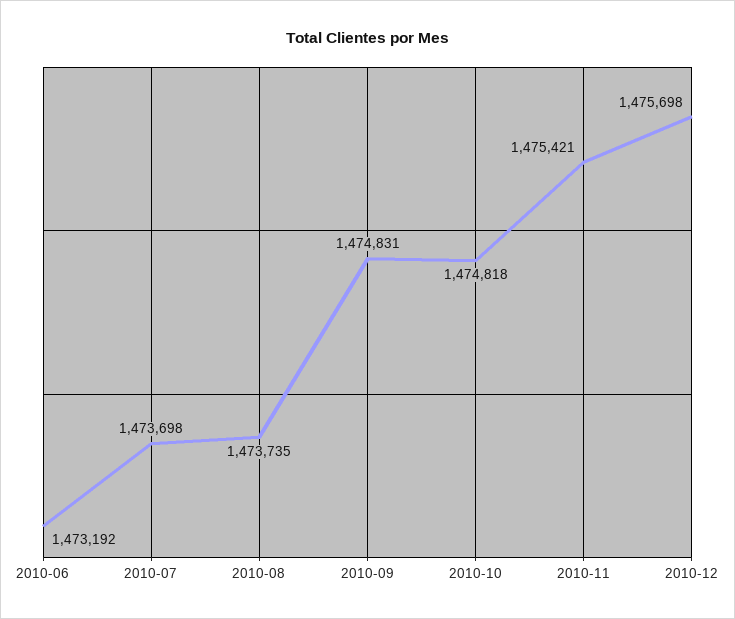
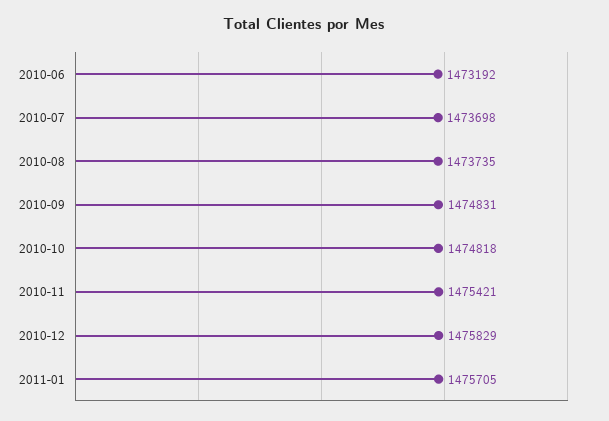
2010-12: 1475698 -> 1475829
2011-01: none -> 1475705

